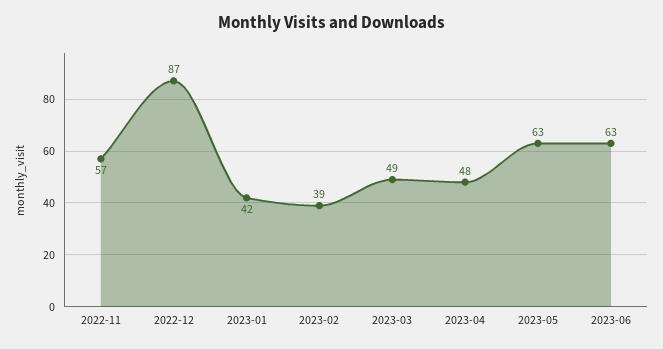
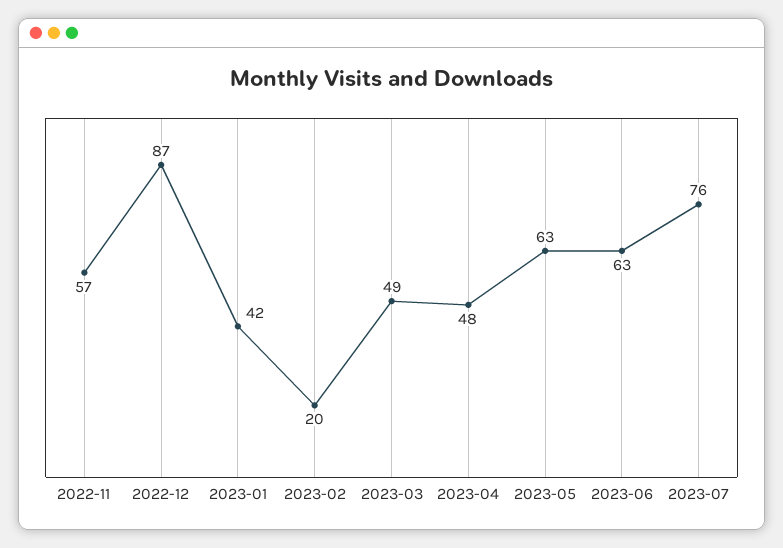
2023-02: 39 -> 20
2023-07: none -> 76

